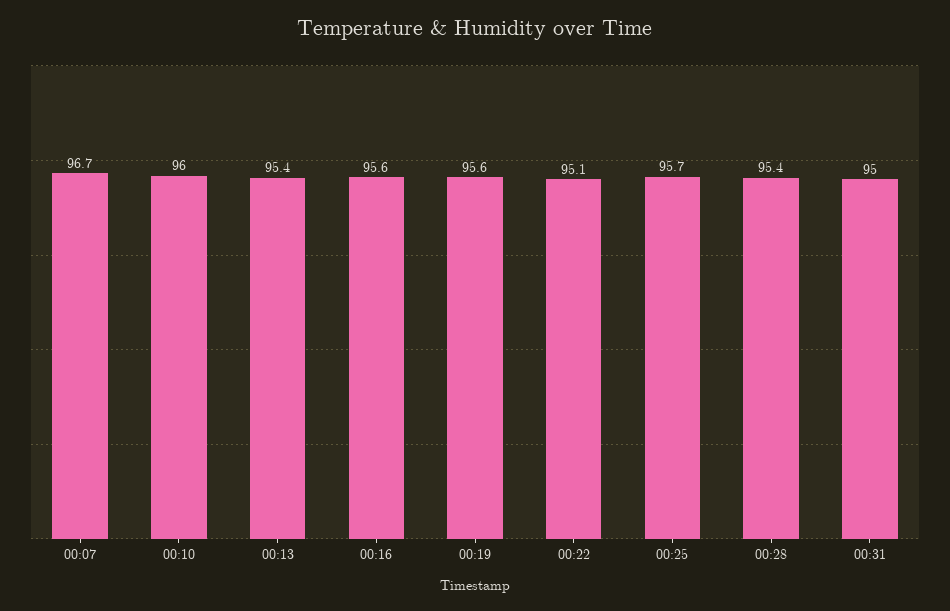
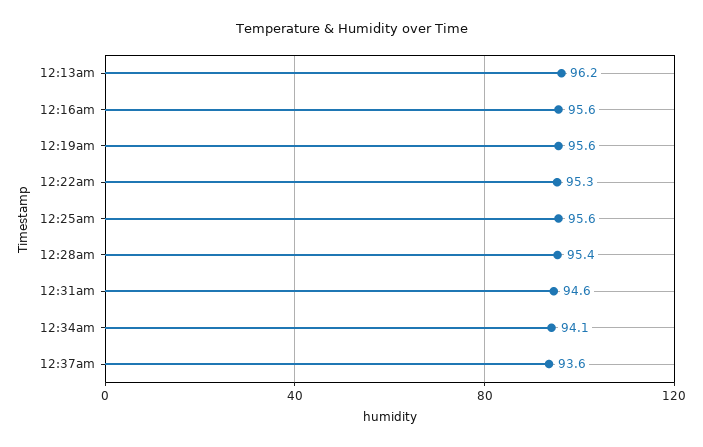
00:07: 96.7 -> none
00:10: 96 -> none
00:13: 95.4 -> 96.2
00:22: 95.1 -> 95.3
00:25: 95.7 -> 95.6
00:31: 95 -> 94.6
12:34am: none -> 94.1
12:37am: none -> 93.6

